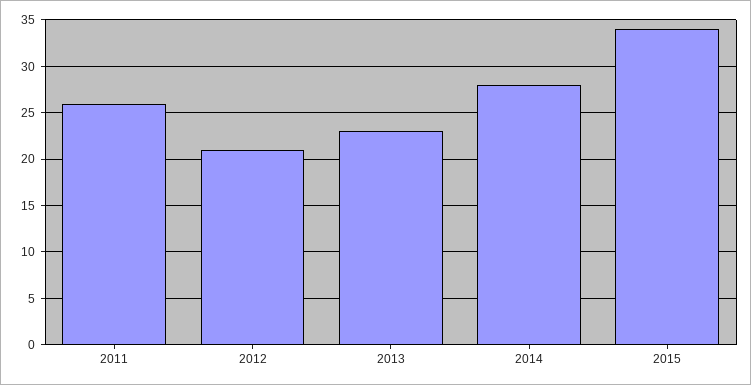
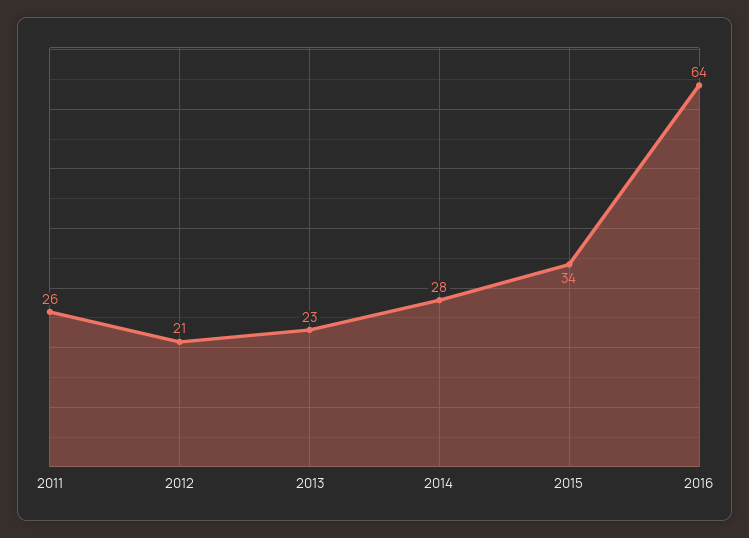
2016: none -> 64

